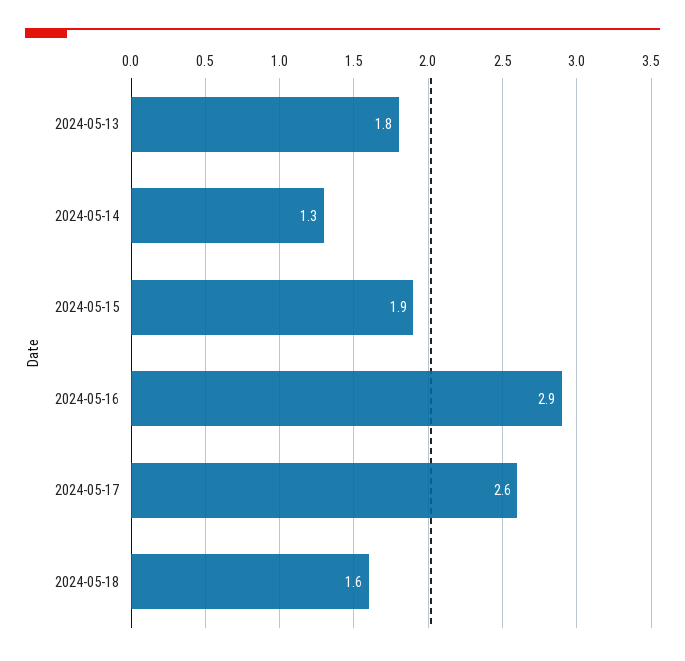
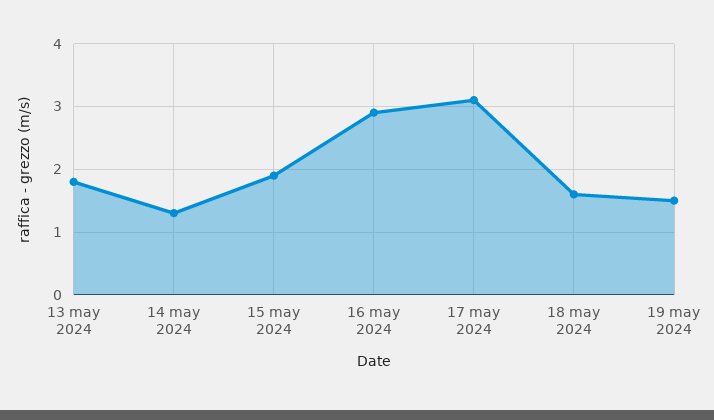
2024-05-17: 2.6 -> 3.1
19 may 2024: none -> 1.5

